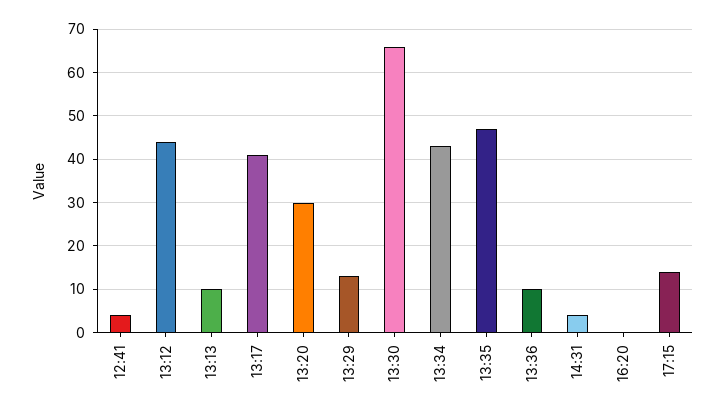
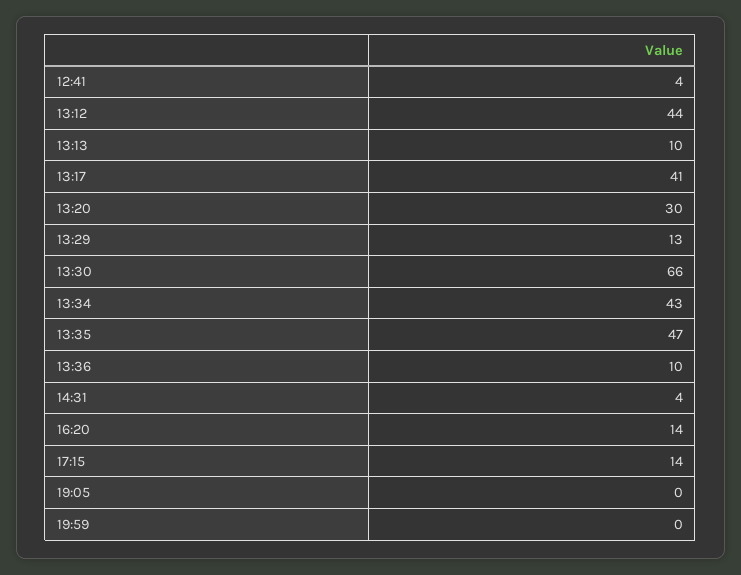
16:20: 0 -> 14
19:05: none -> 0
19:59: none -> 0

